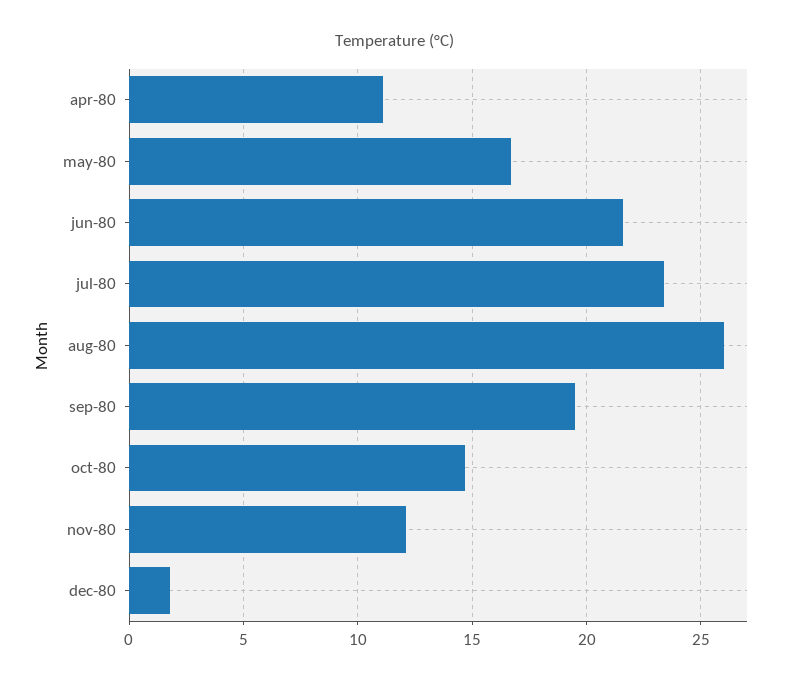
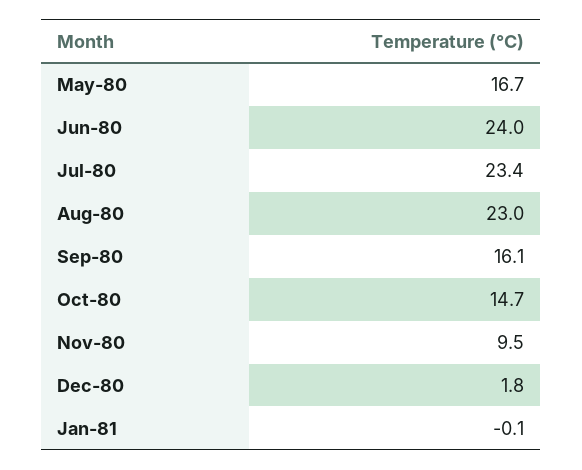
apr-80: 11 -> none
jun-80: 21.5 -> 24
aug-80: 26 -> 23
sep-80: 19.5 -> 16.1
nov-80: 12 -> 9.5
Jan-81: none -> -0.1

